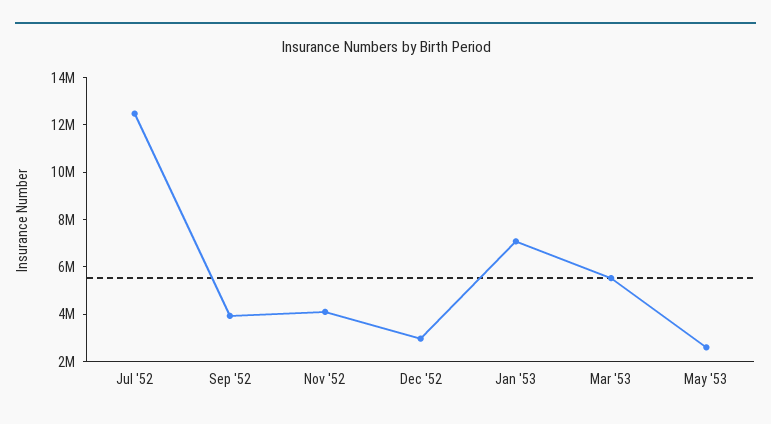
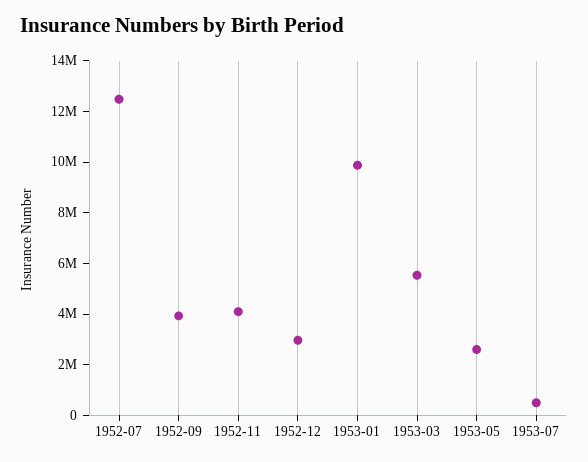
Jan '53: 7000000 -> 10000000
1953-07: none -> 500000

